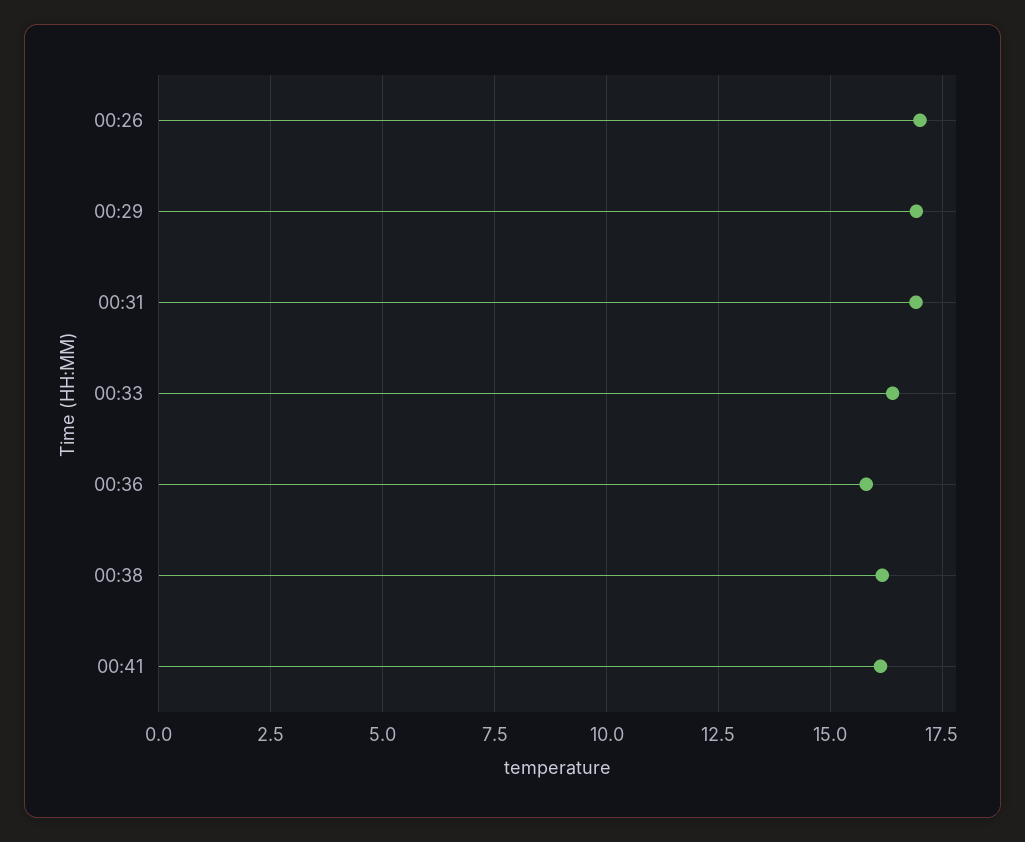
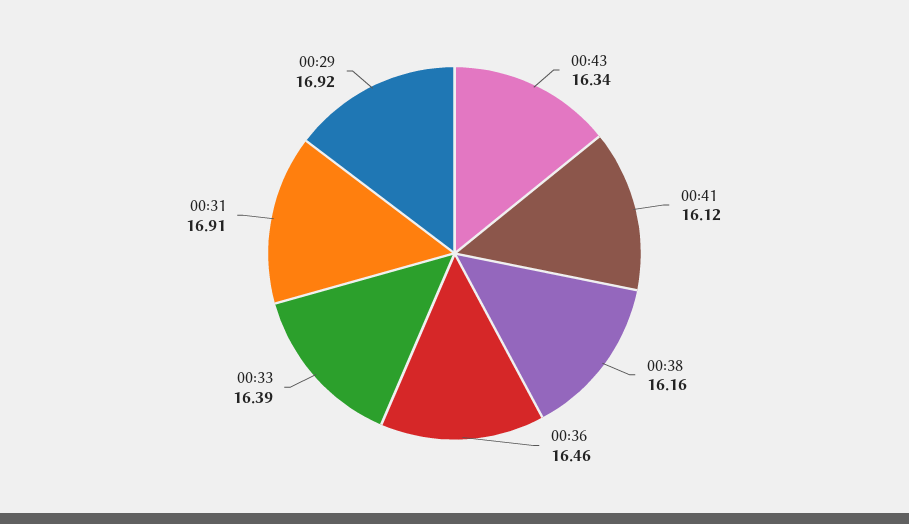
00:26: 17 -> none
00:36: 15.75 -> 16.46
00:43: none -> 16.34

